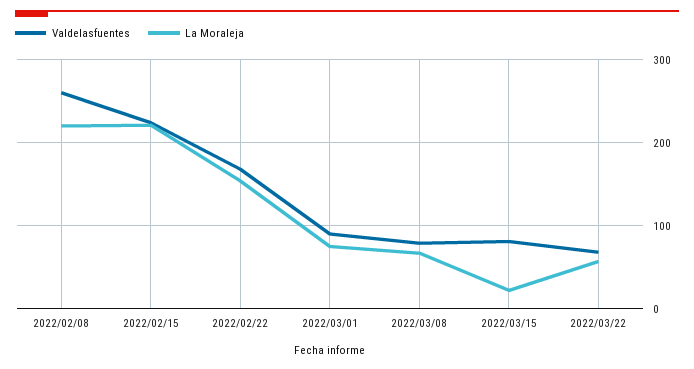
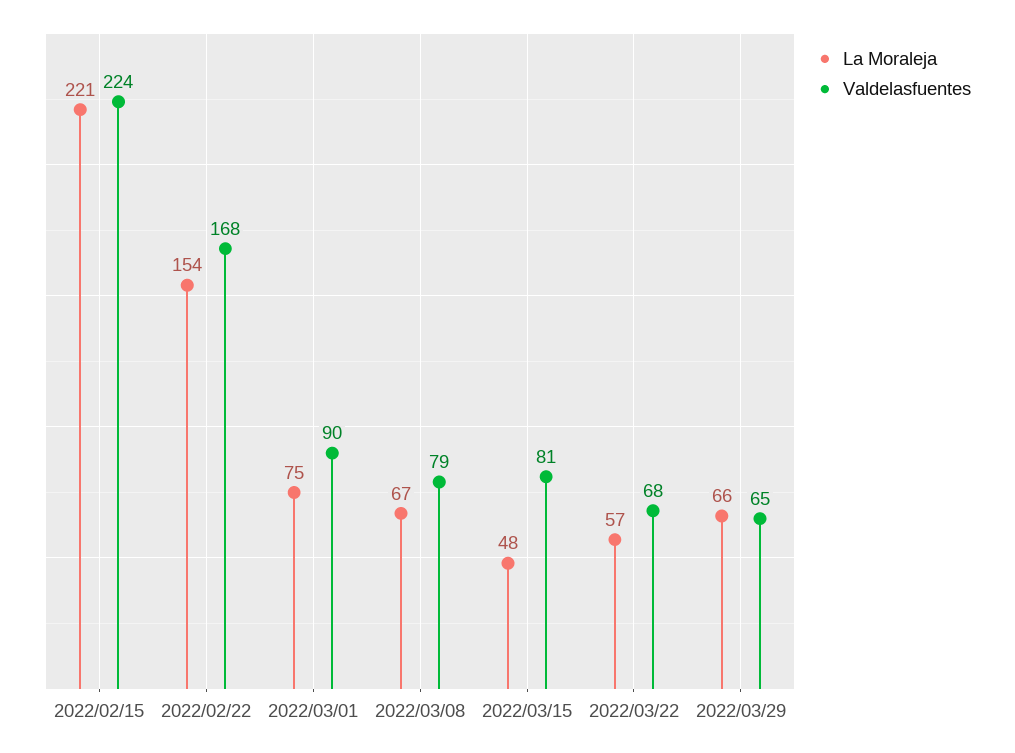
Valdelasfuentes, 2022/02/08: 260 -> none
La Moraleja, 2022/02/08: 220 -> none
La Moraleja, 2022/03/15: 20 -> 48
La Moraleja, 2022/03/29: none -> 66
Valdelasfuentes, 2022/03/29: none -> 65

